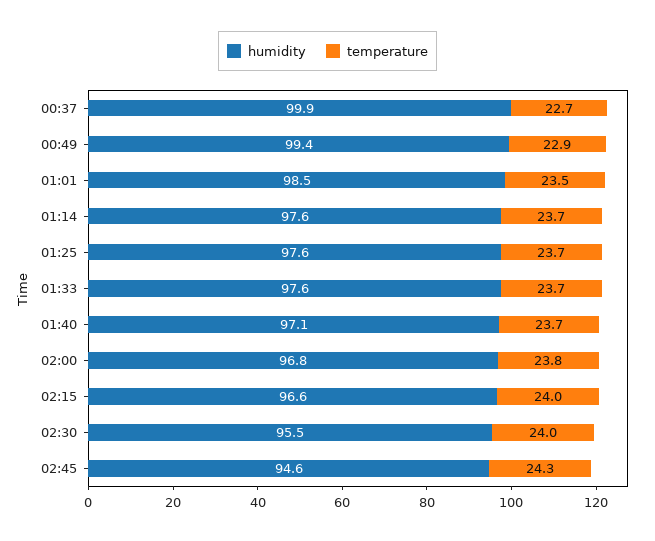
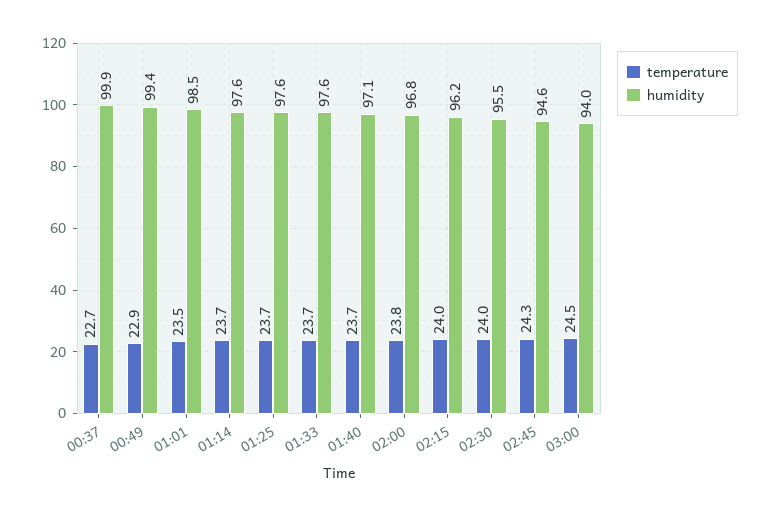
humidity, 02:15: 96.6 -> 96.2
temperature, 03:00: none -> 24.5
humidity, 03:00: none -> 94

